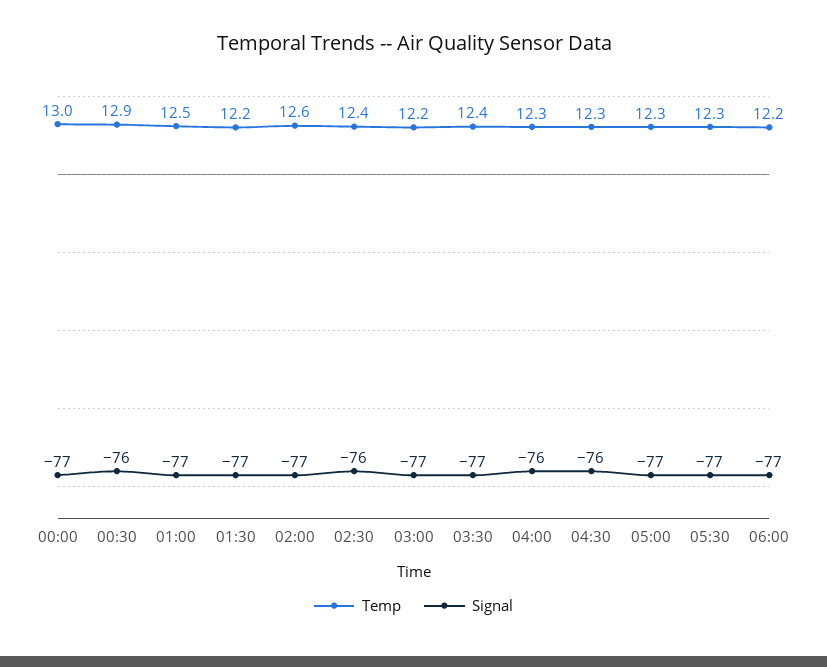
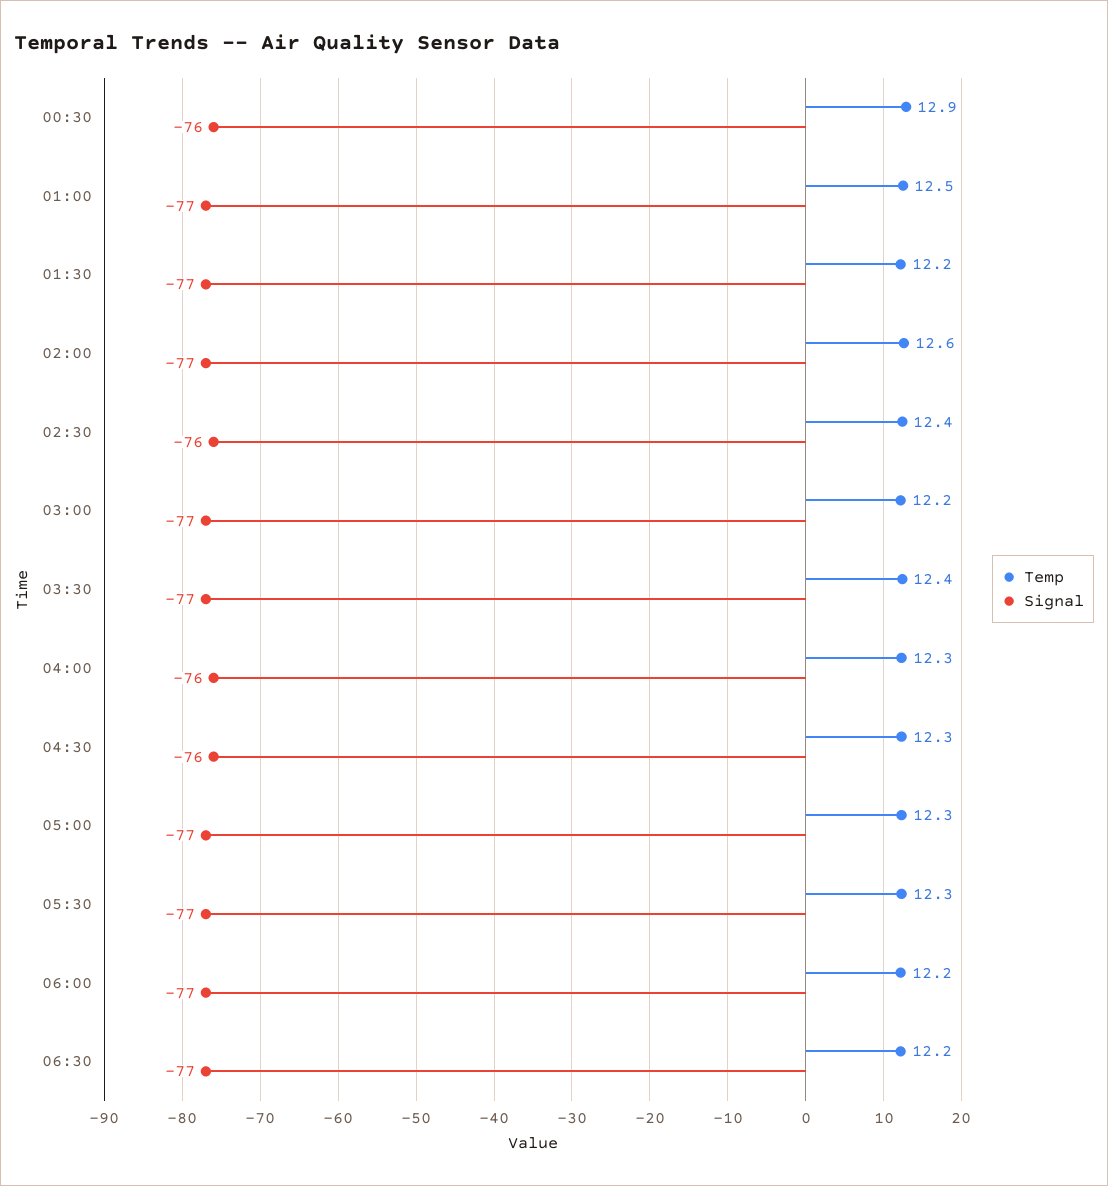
Temp, 00:00: 13 -> none
Signal, 00:00: -77 -> none
Temp, 06:30: none -> 12.2
Signal, 06:30: none -> -77

